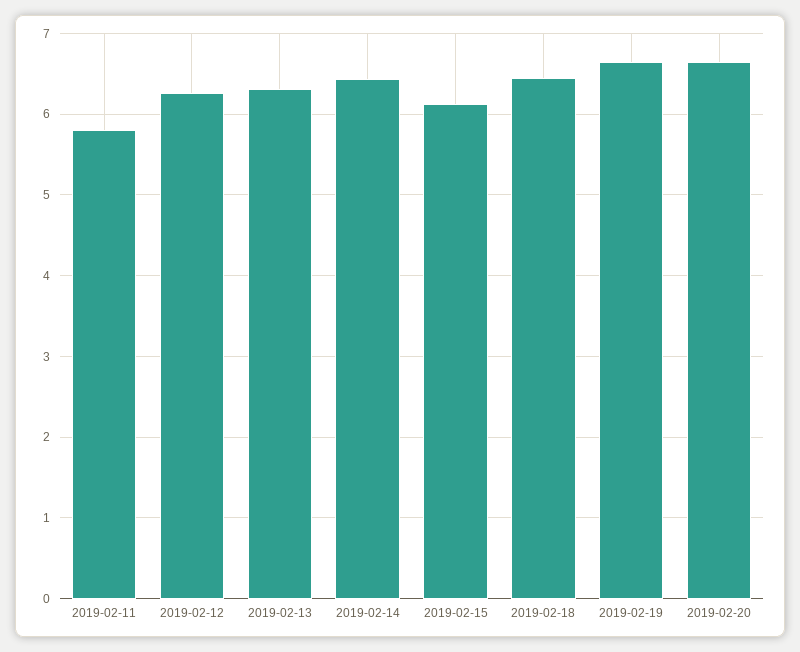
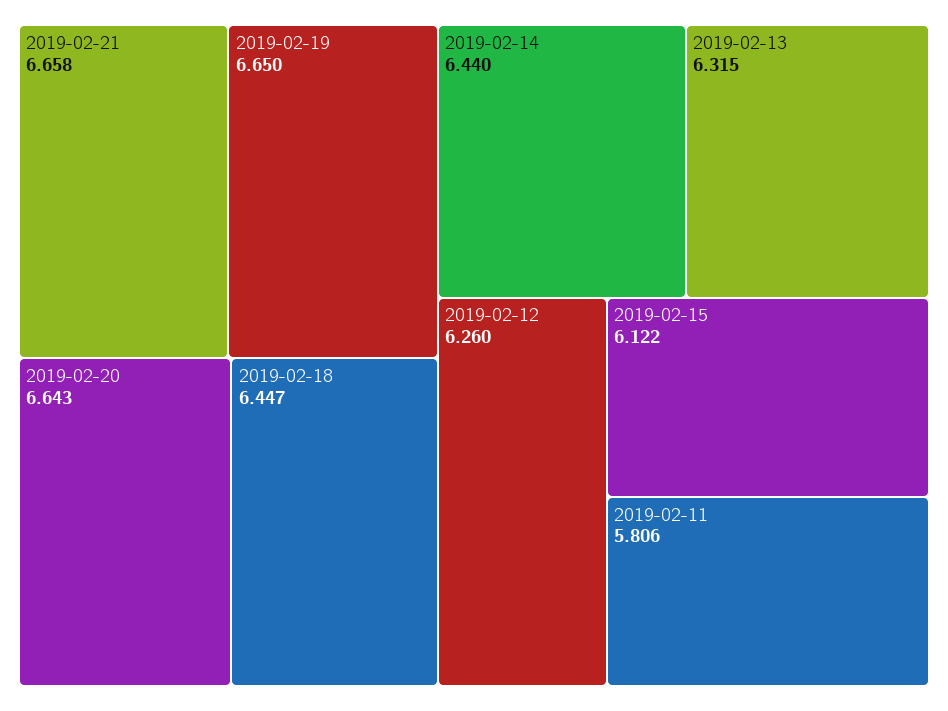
2019-02-21: none -> 6.658

